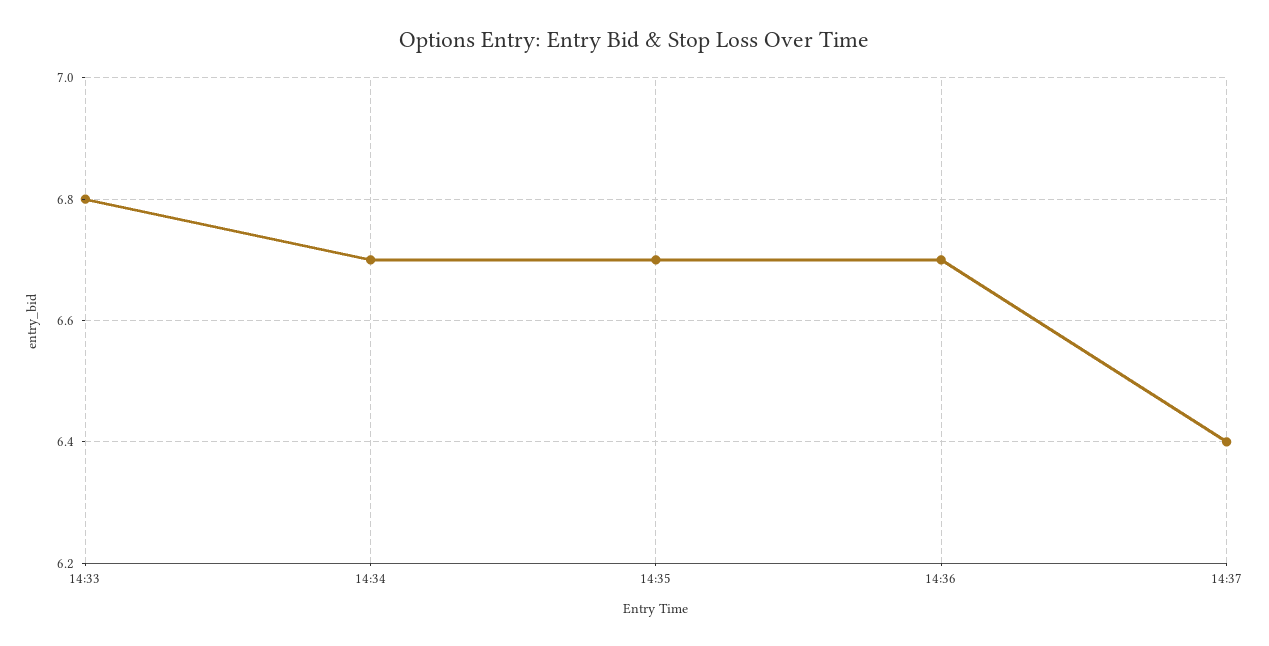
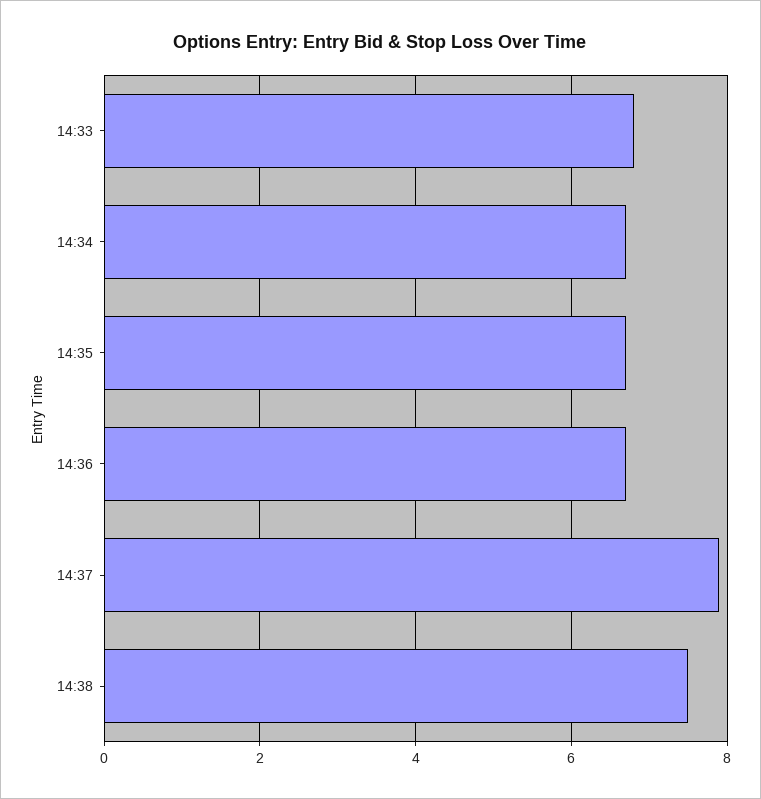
14:37: 6.4 -> 8
14:38: none -> 7.5

